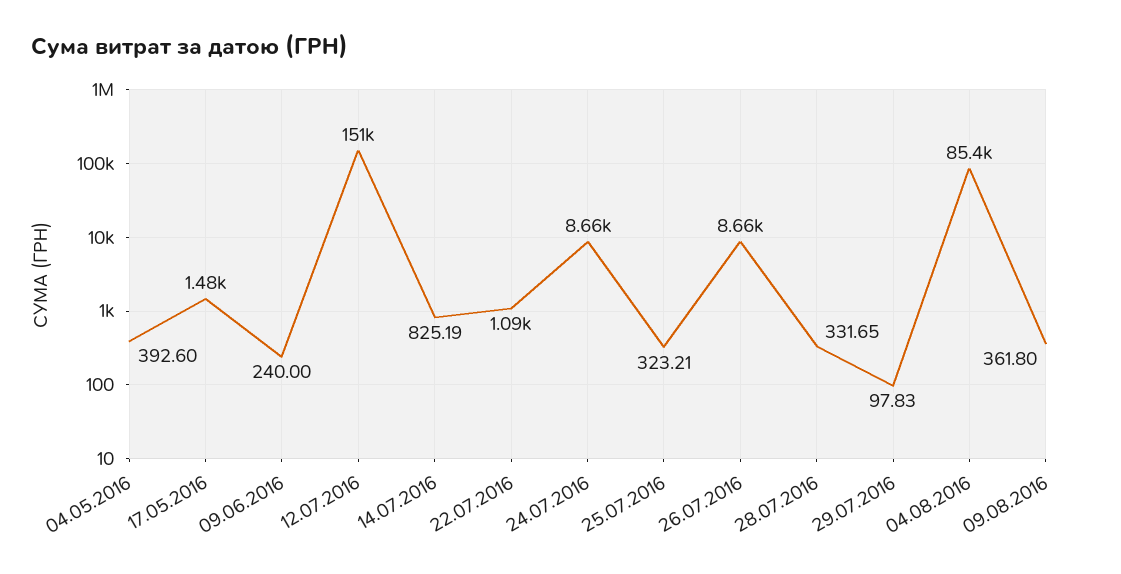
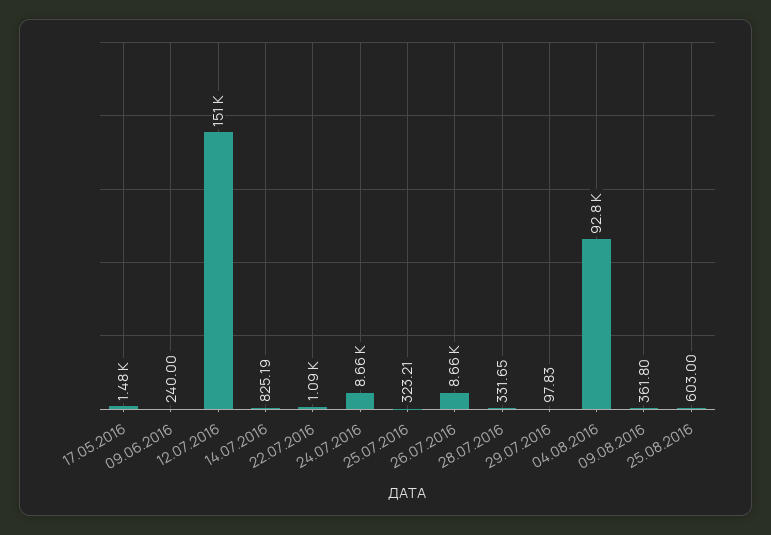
04.05.2016: 392.6 -> none
04.08.2016: 85400 -> 92800
25.08.2016: none -> 603

